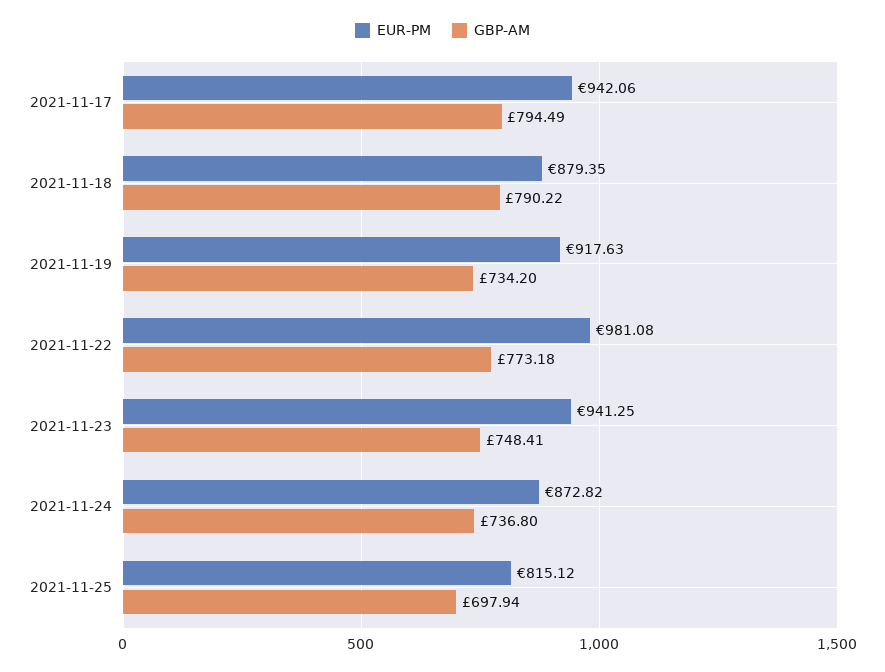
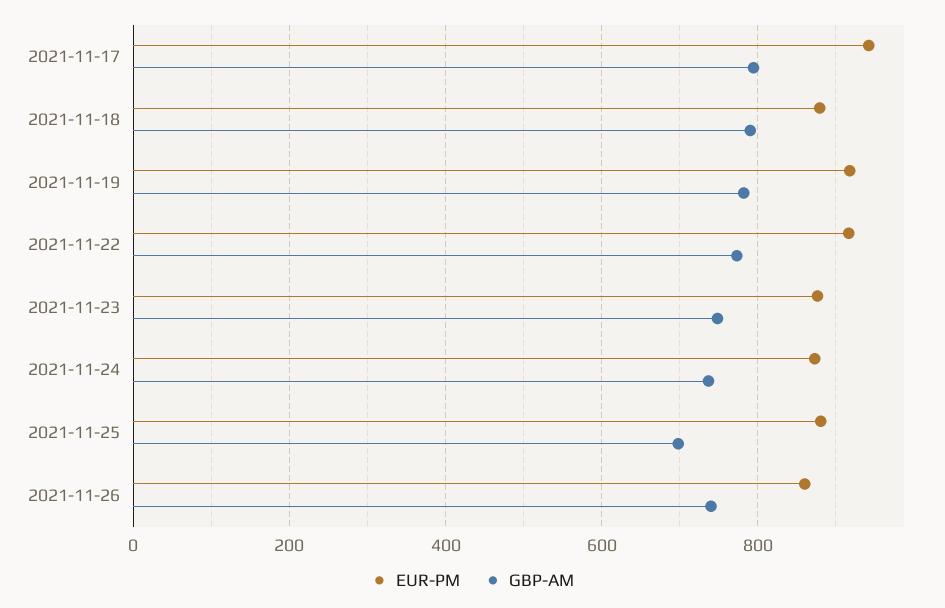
GBP-AM, 2021-11-19: 734.2 -> 780
EUR-PM, 2021-11-22: 981.08 -> 920
EUR-PM, 2021-11-23: 941.25 -> 880
EUR-PM, 2021-11-25: 815.12 -> 880
EUR-PM, 2021-11-26: none -> 860
GBP-AM, 2021-11-26: none -> 740

